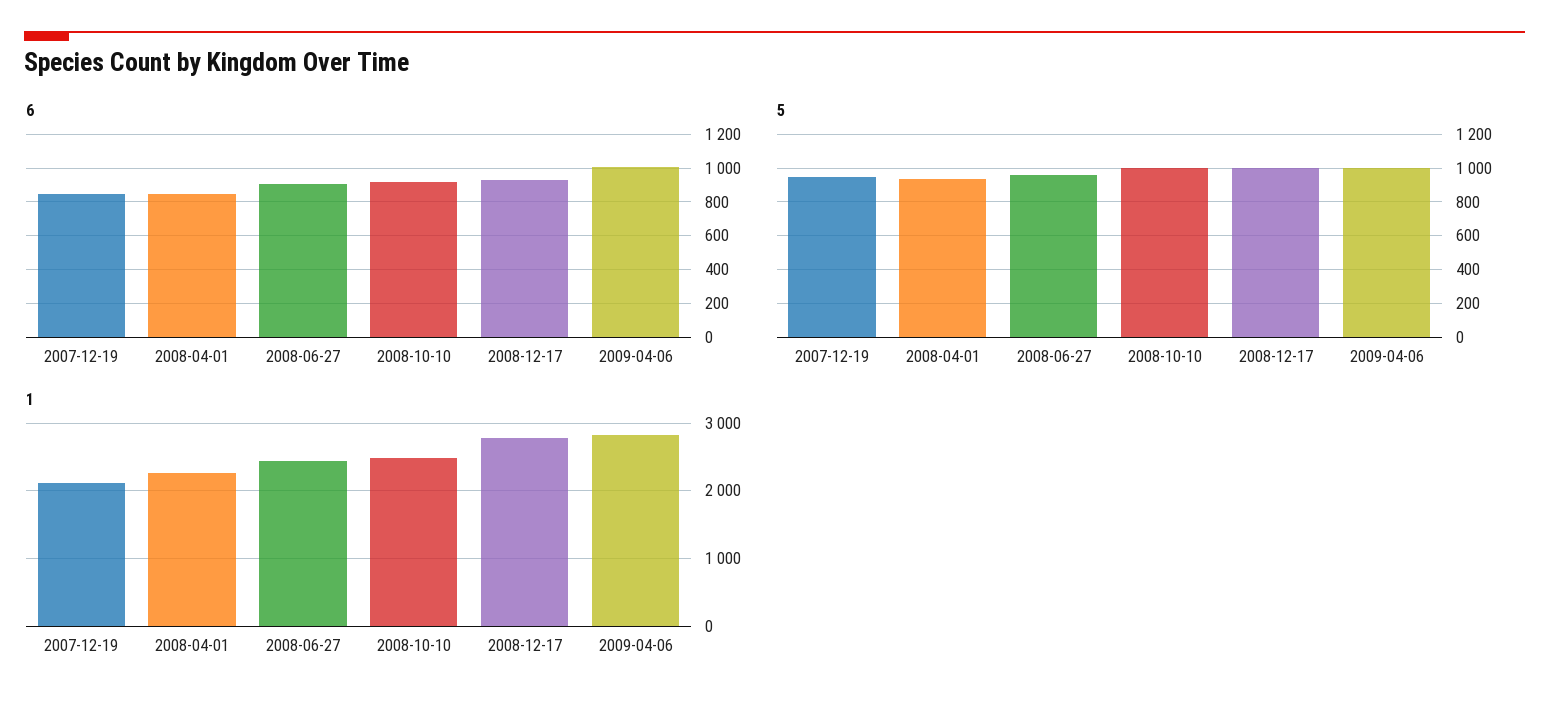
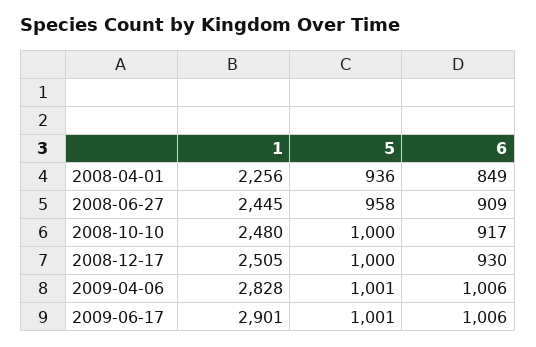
6, 2007-12-19: 850 -> none
5, 2007-12-19: 950 -> none
1, 2007-12-19: 2100 -> none
1, 2008-12-17: 2800 -> 2505
1, 2009-06-17: none -> 2901
5, 2009-06-17: none -> 1001
6, 2009-06-17: none -> 1006

